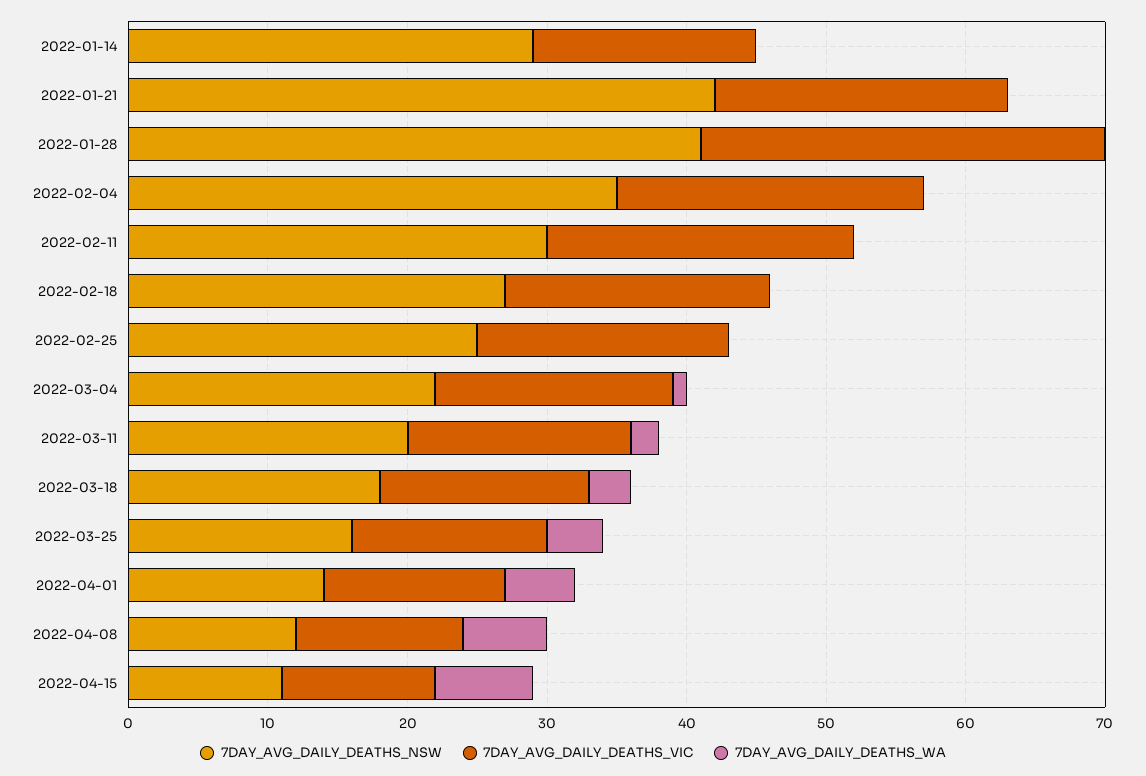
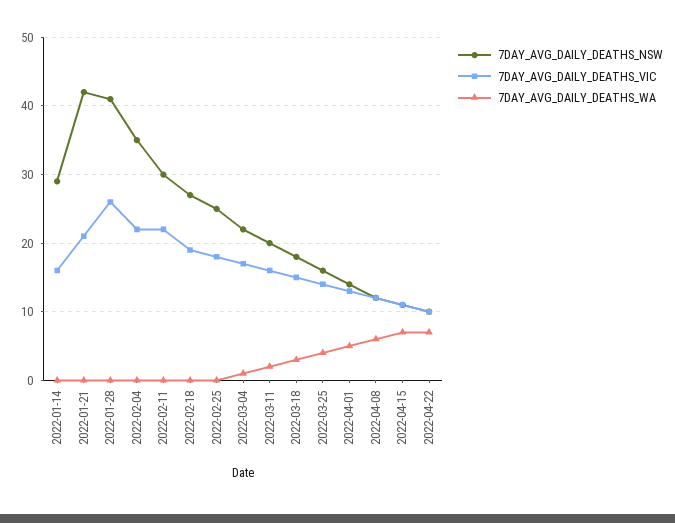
7DAY_AVG_DAILY_DEATHS_VIC, 2022-01-28: 29 -> 26
7DAY_AVG_DAILY_DEATHS_NSW, 2022-04-22: none -> 10
7DAY_AVG_DAILY_DEATHS_VIC, 2022-04-22: none -> 10
7DAY_AVG_DAILY_DEATHS_WA, 2022-04-22: none -> 7

